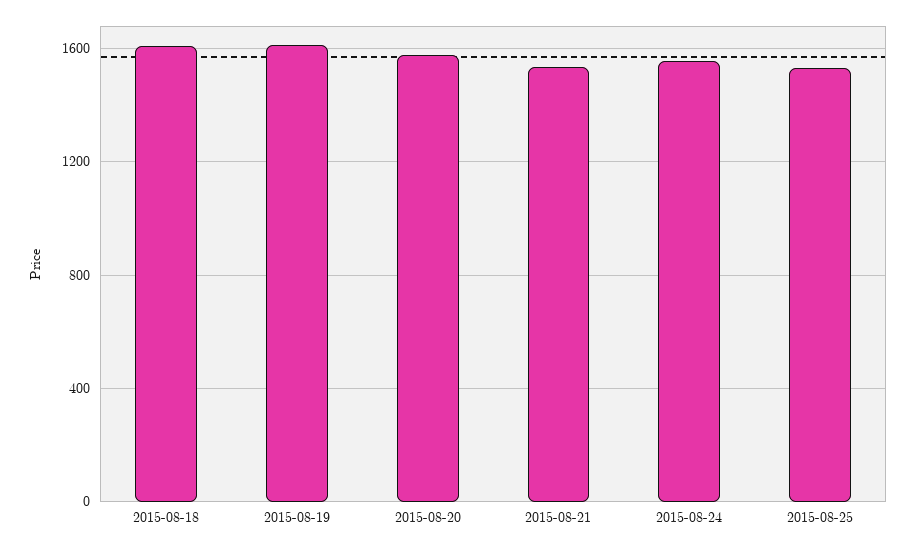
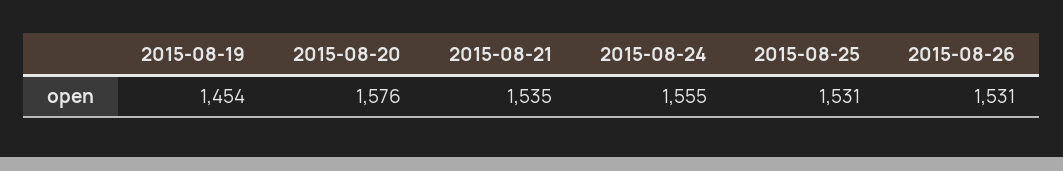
2015-08-18: 1600 -> none
2015-08-19: 1600 -> 1454
2015-08-26: none -> 1531

